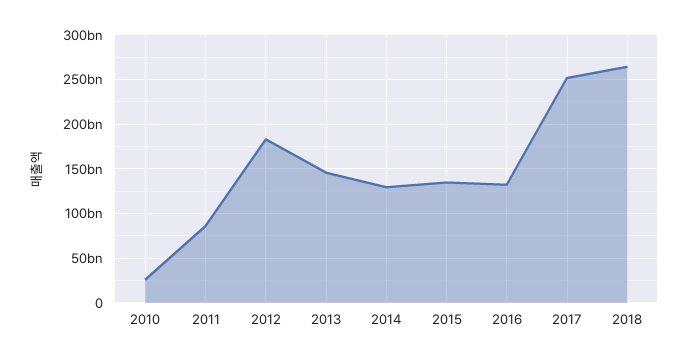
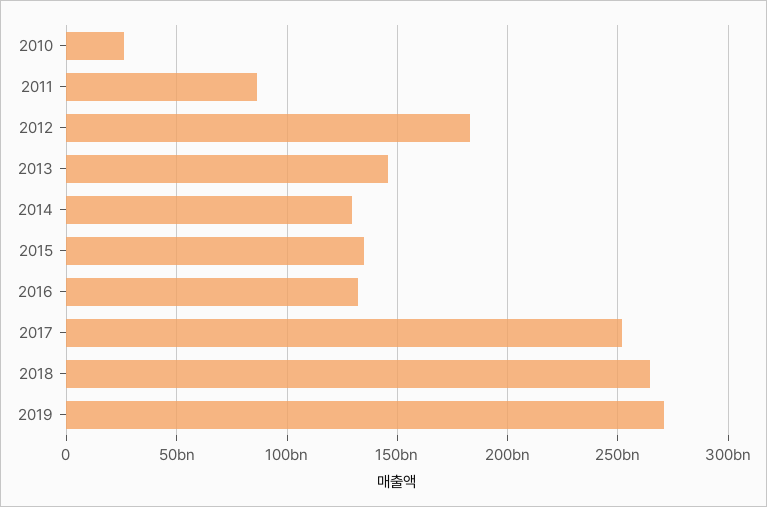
2019: none -> 270000000000

